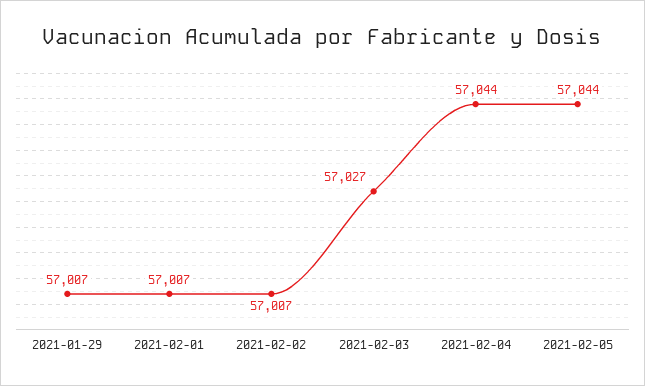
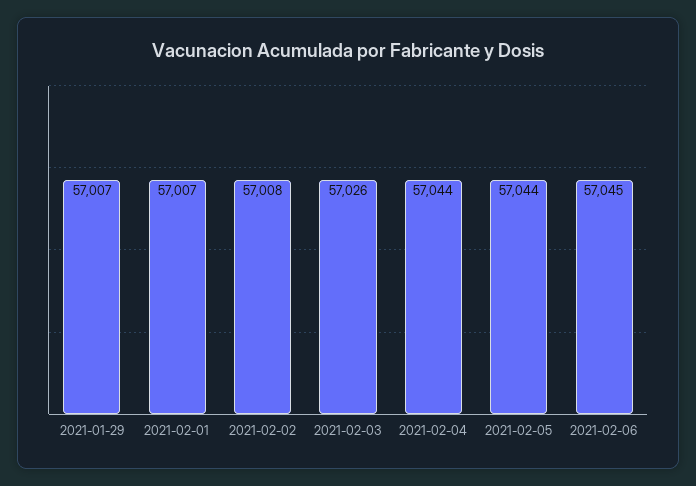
2021-02-02: 57007 -> 57008
2021-02-03: 57027 -> 57026
2021-02-06: none -> 57045

